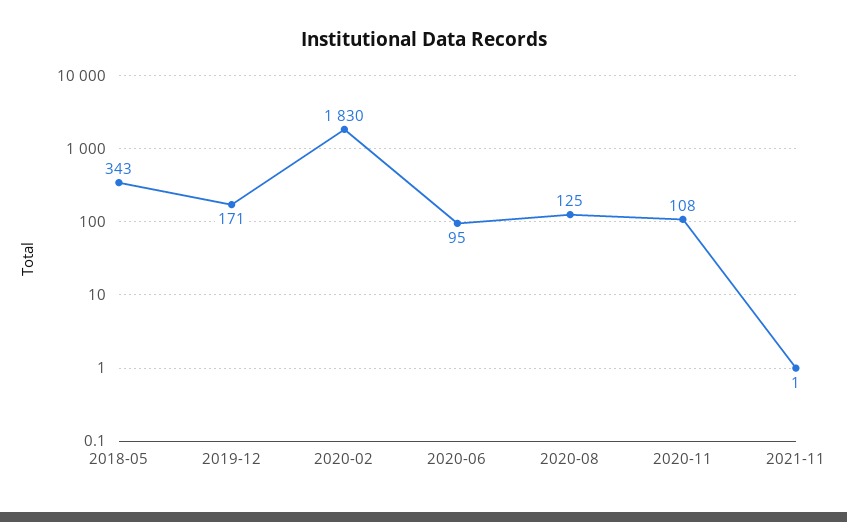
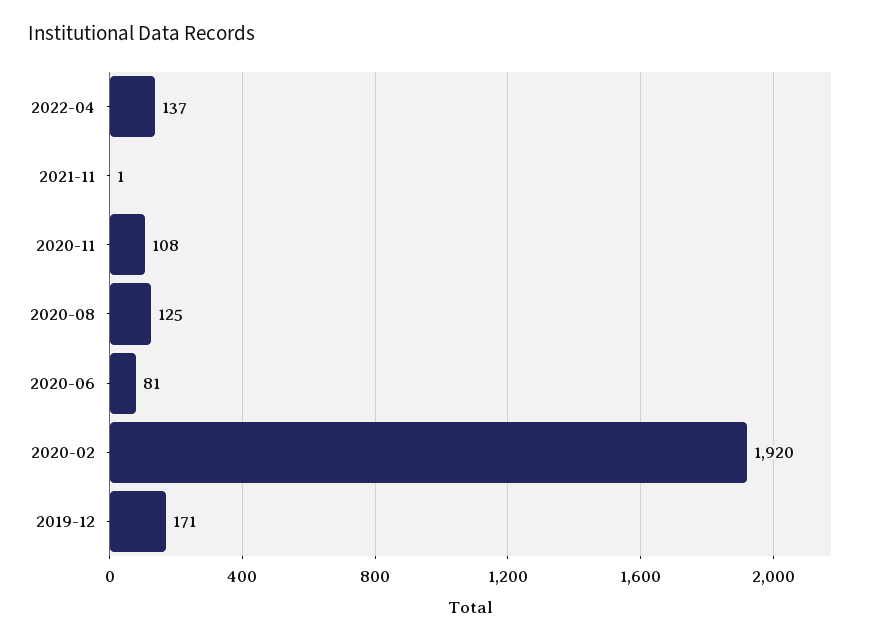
2018-05: 343 -> none
2020-02: 1830 -> 1920
2020-06: 95 -> 81
2022-04: none -> 137

